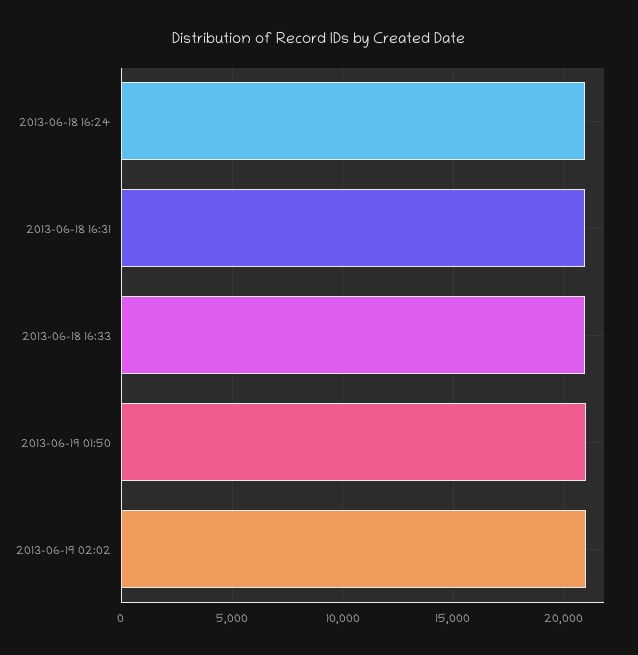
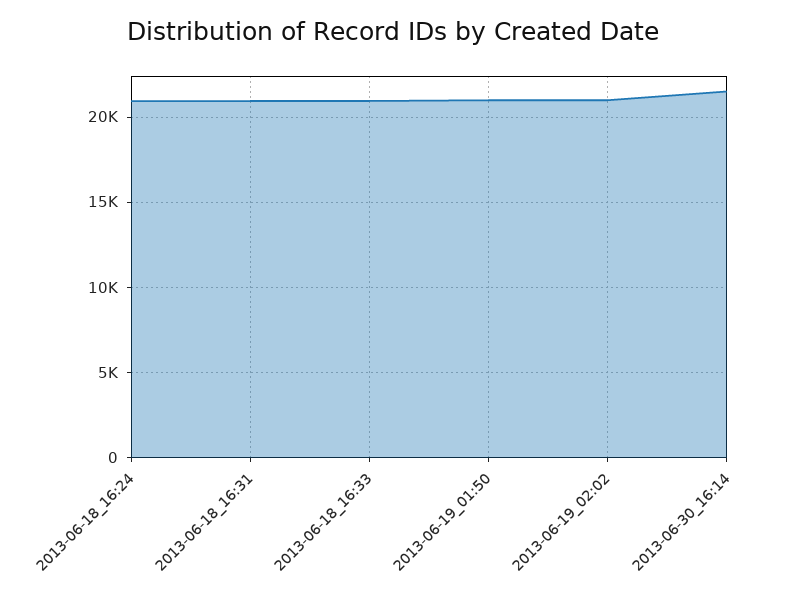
2013-06-30_16:14: none -> 21500

